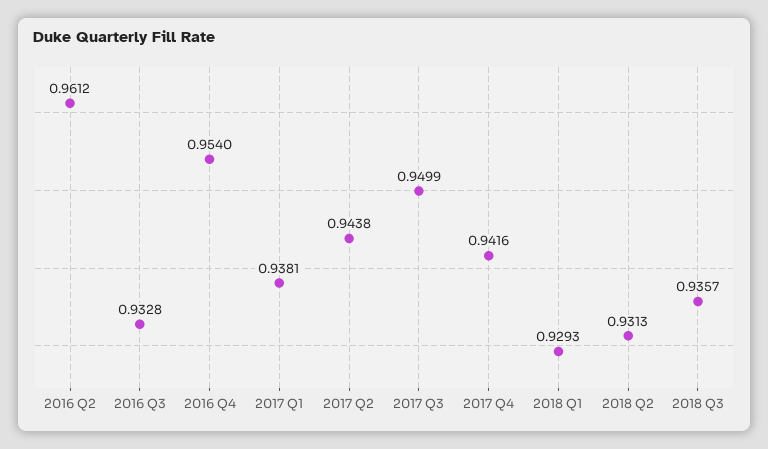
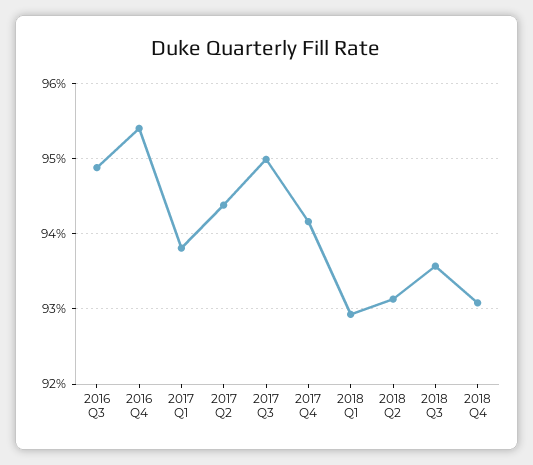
2016 Q2: 0.9612 -> none
2016 Q3: 0.9328 -> 0.949
2018 Q4: none -> 0.931

